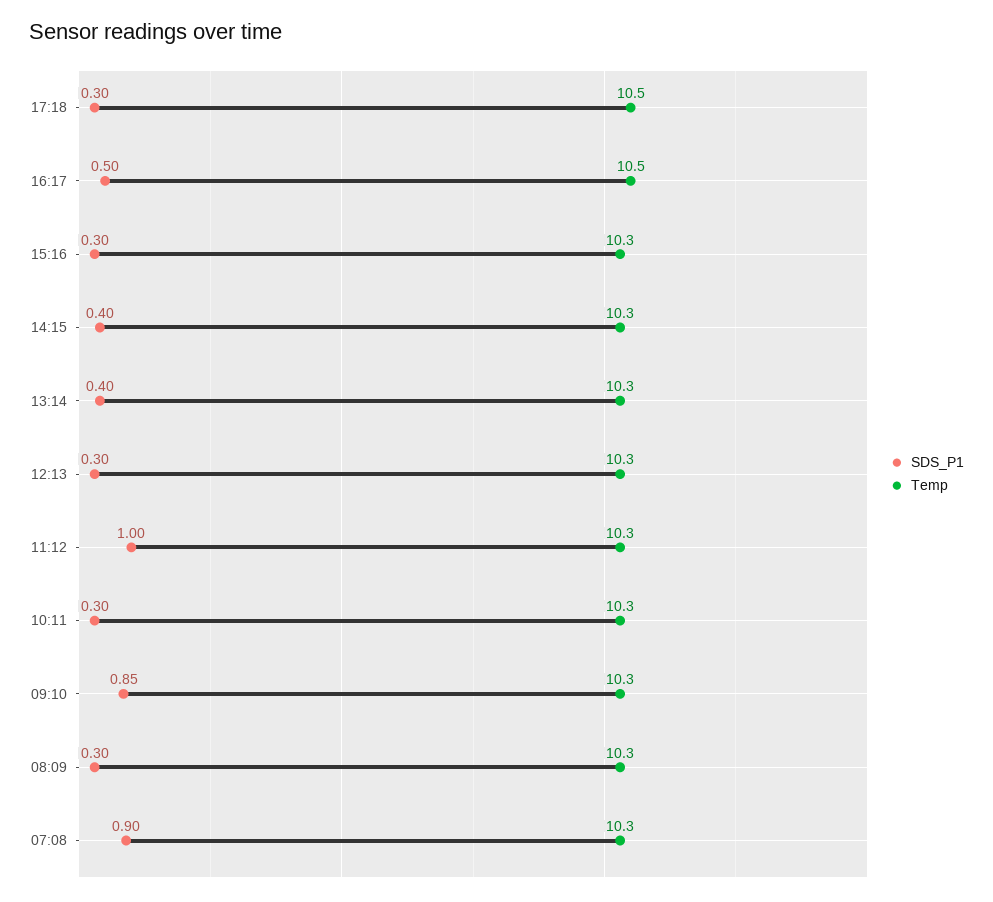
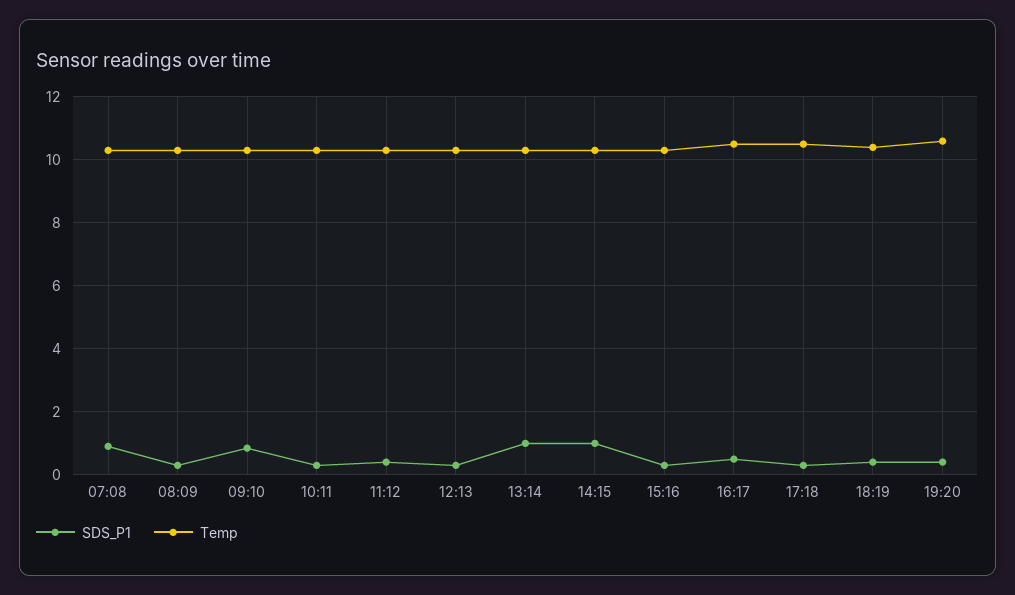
SDS_P1, 14:15: 0.4 -> 1
SDS_P1, 13:14: 0.4 -> 1
SDS_P1, 11:12: 1 -> 0.4
SDS_P1, 18:19: none -> 0.4
Temp, 18:19: none -> 10.4
SDS_P1, 19:20: none -> 0.4
Temp, 19:20: none -> 10.6

